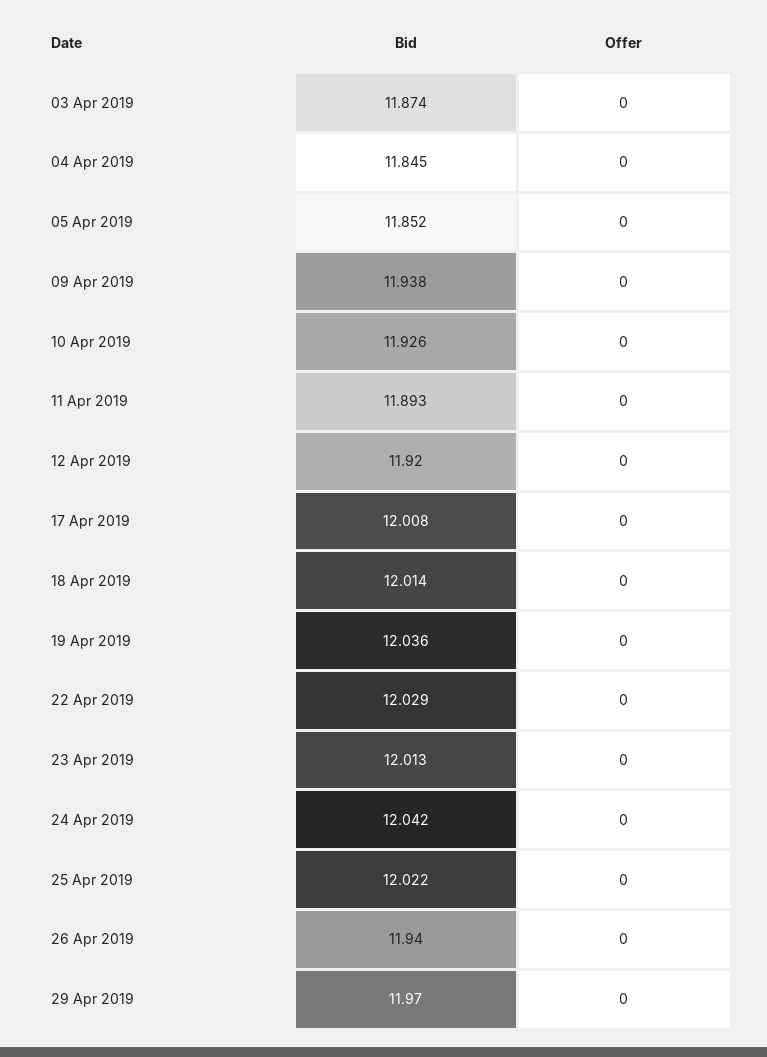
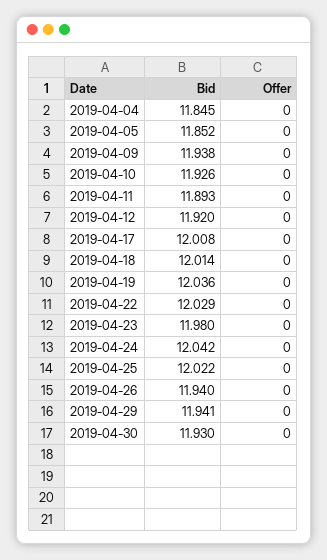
Bid, 03 Apr 2019: 11.874 -> none
Offer, 03 Apr 2019: 0 -> none
Bid, 23 Apr 2019: 12.013 -> 11.98
Bid, 29 Apr 2019: 11.97 -> 11.941
Bid, 2019-04-30: none -> 11.93
Offer, 2019-04-30: none -> 0

